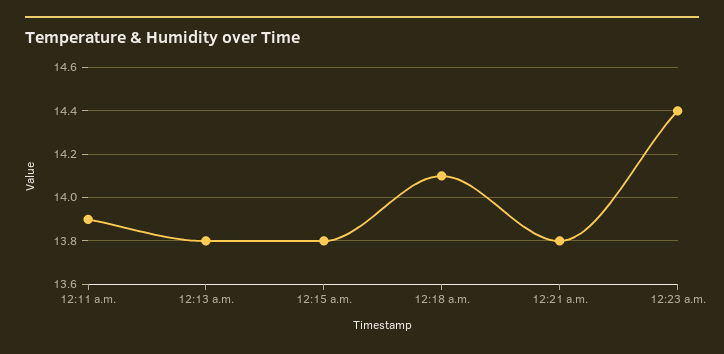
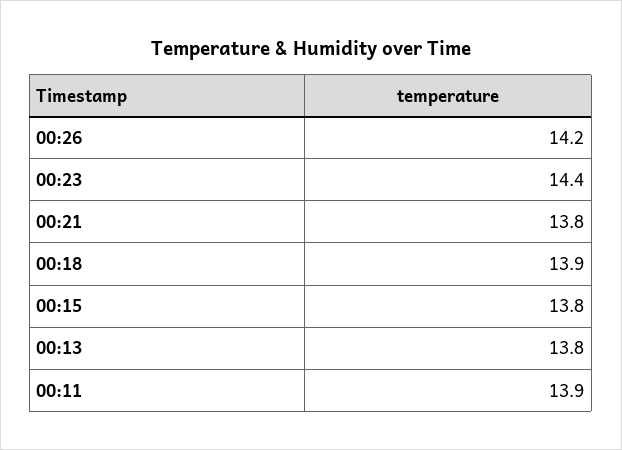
12:18 a.m.: 14.1 -> 13.9
00:26: none -> 14.2

